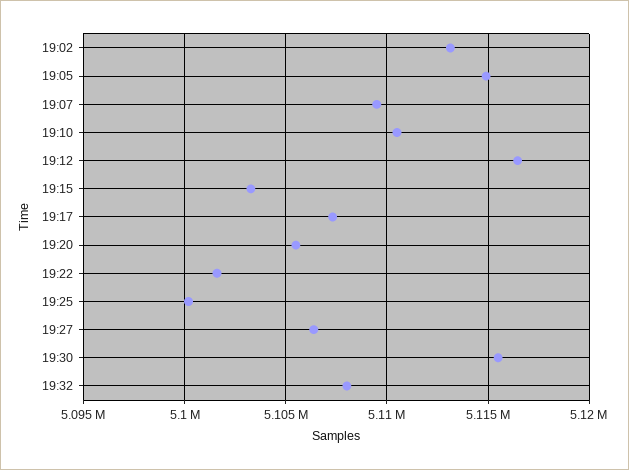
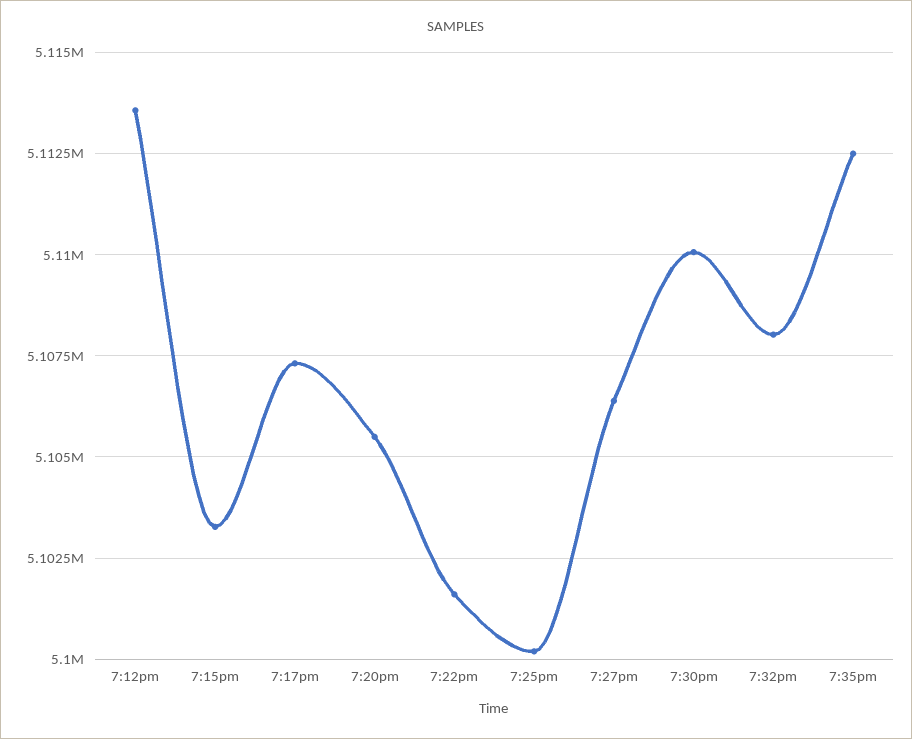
19:02: 5113000 -> none
19:05: 5115000 -> none
19:07: 5109500 -> none
19:10: 5110500 -> none
19:12: 5116500 -> 5113500
19:30: 5115500 -> 5110000
7:35pm: none -> 5112500

